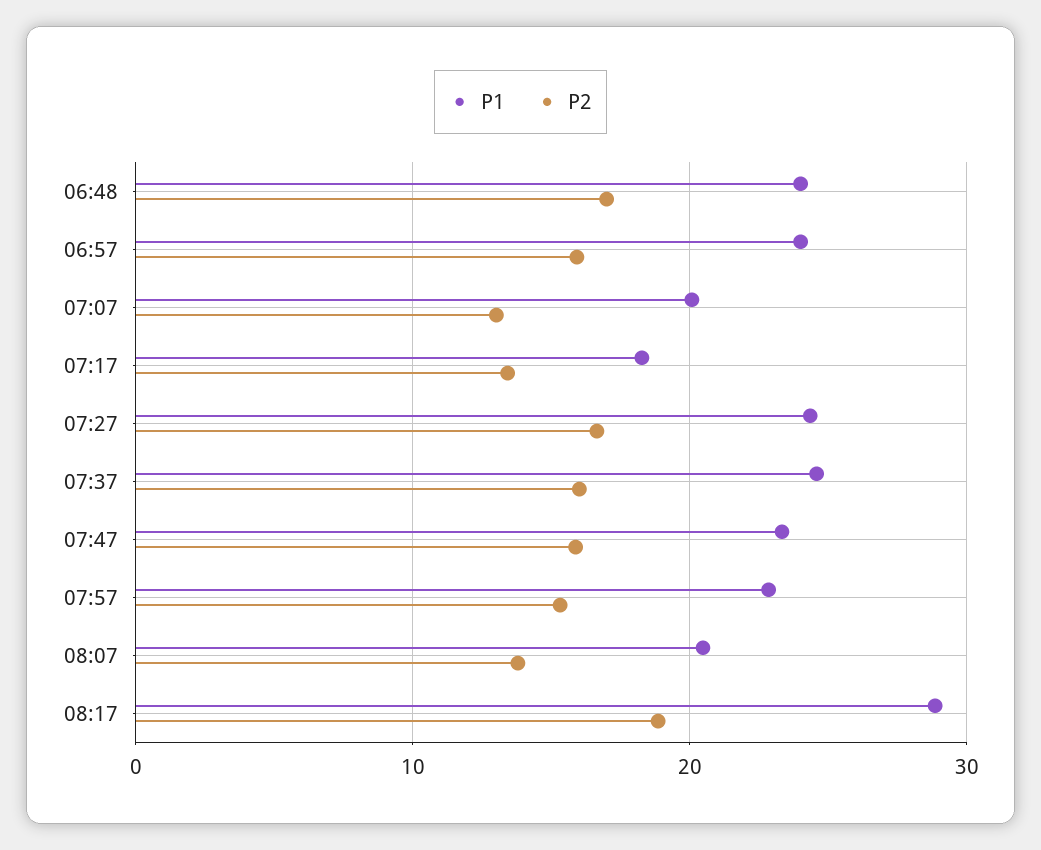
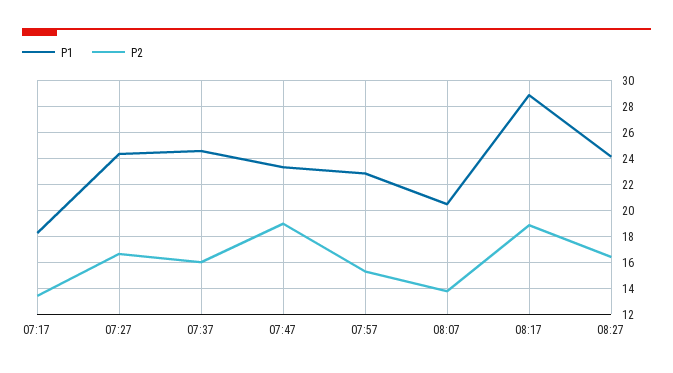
P1, 06:48: 24 -> none
P2, 06:48: 17 -> none
P1, 06:57: 24 -> none
P2, 06:57: 16 -> none
P1, 07:07: 20 -> none
P2, 07:07: 13 -> none
P2, 07:47: 16 -> 19
P1, 08:27: none -> 24
P2, 08:27: none -> 16.5

